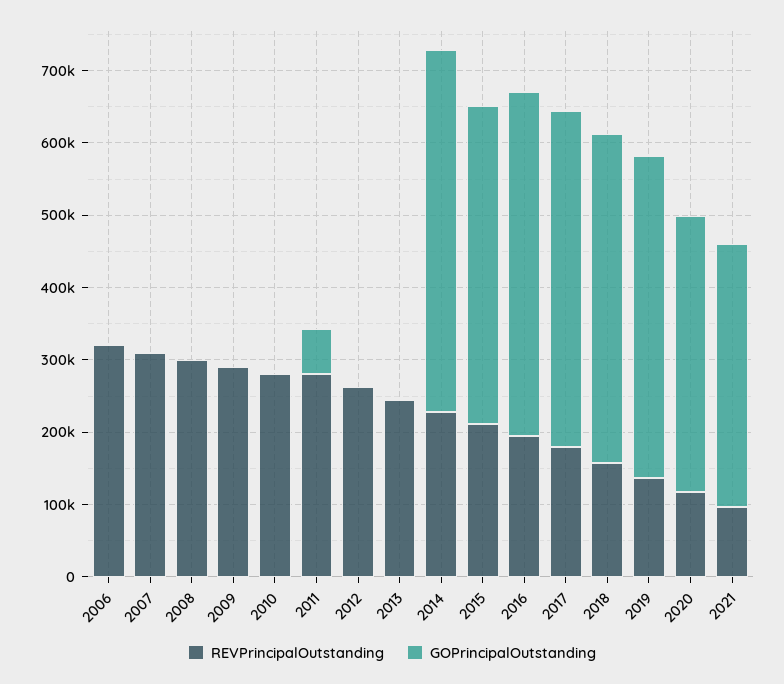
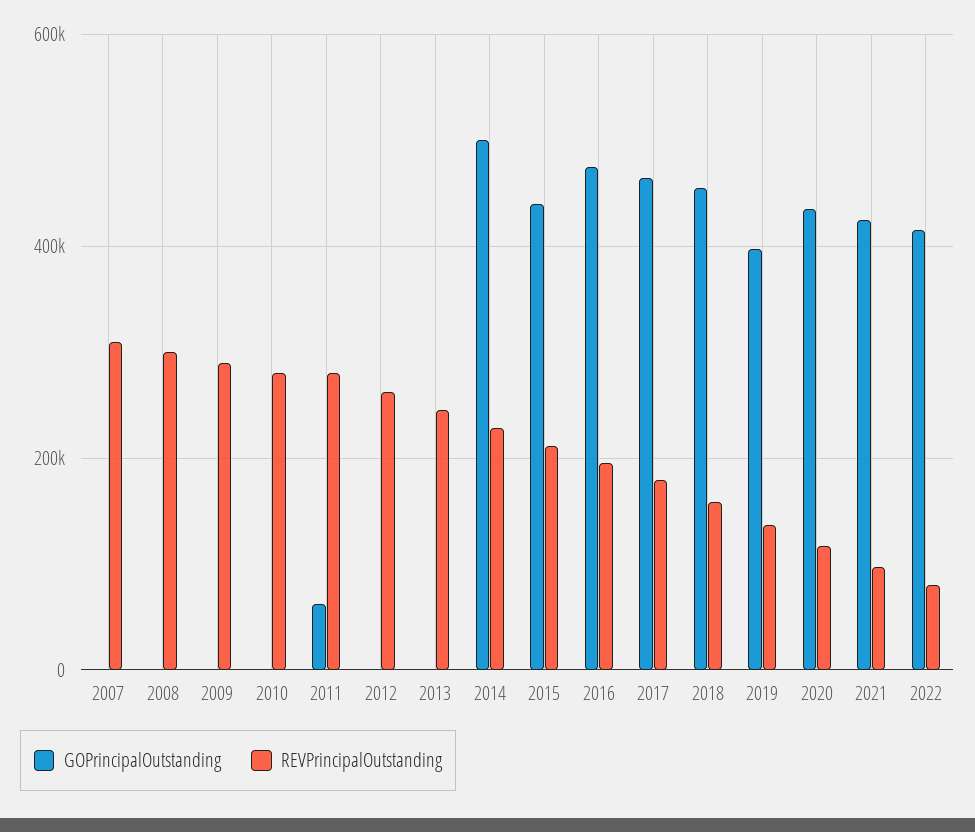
REVPrincipalOutstanding, 2006: 320000 -> none
GOPrincipalOutstanding, 2006: 0 -> none
GOPrincipalOutstanding, 2019: 440000 -> 400000
GOPrincipalOutstanding, 2020: 380000 -> 440000
GOPrincipalOutstanding, 2021: 360000 -> 420000
GOPrincipalOutstanding, 2022: none -> 420000
REVPrincipalOutstanding, 2022: none -> 80000

